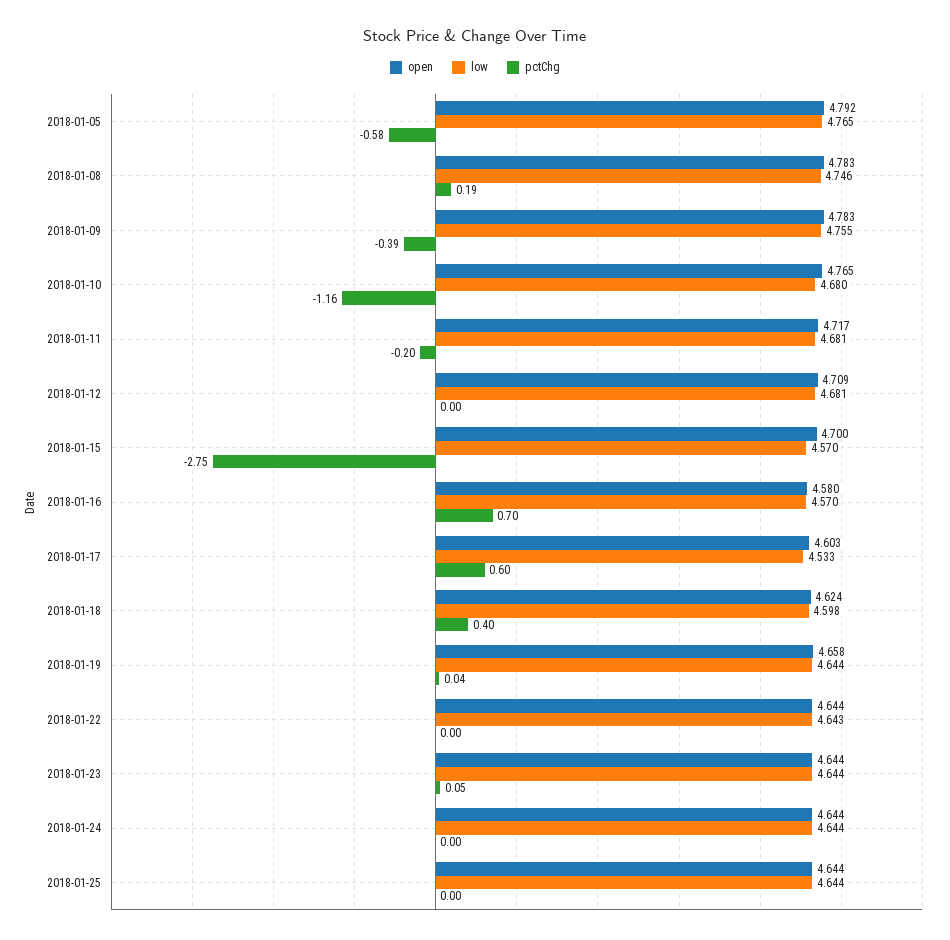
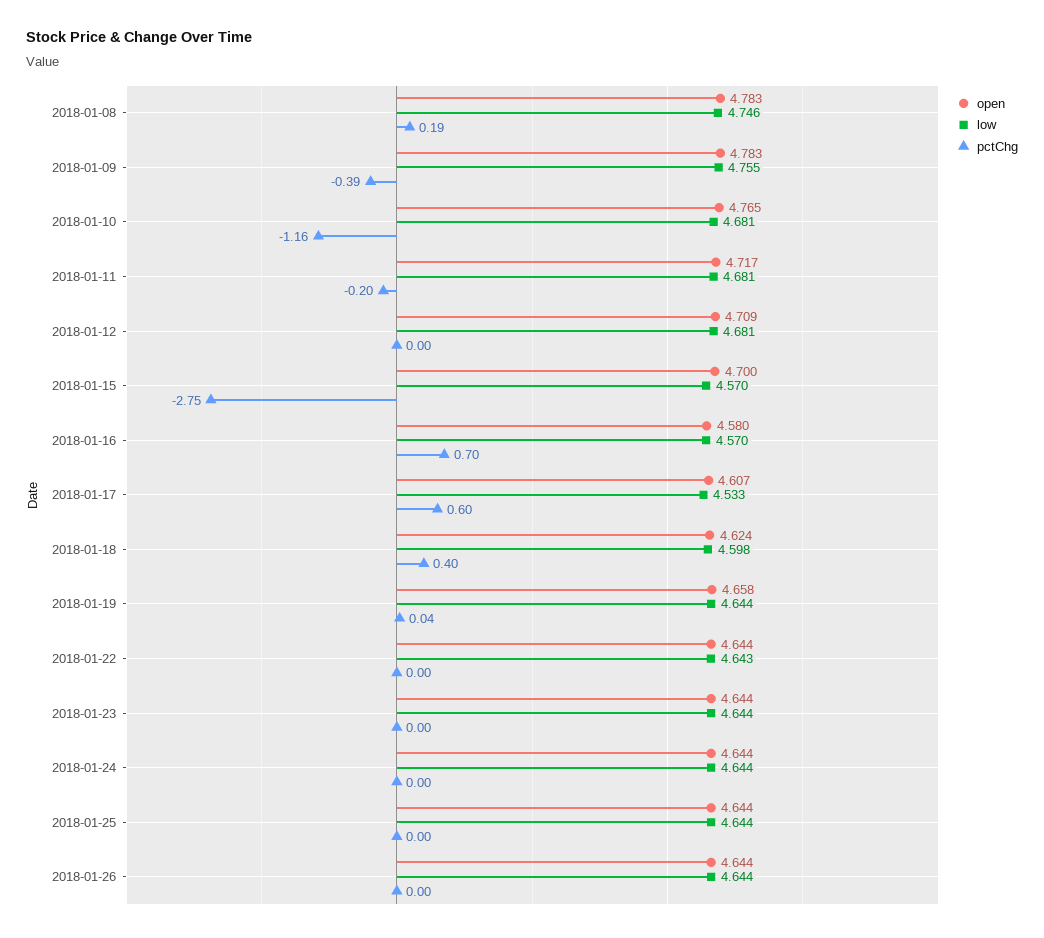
open, 2018-01-05: 4.792 -> none
low, 2018-01-05: 4.765 -> none
pctChg, 2018-01-05: -0.58 -> none
low, 2018-01-10: 4.68 -> 4.681
open, 2018-01-17: 4.603 -> 4.607
pctChg, 2018-01-23: 0.05 -> 0
open, 2018-01-26: none -> 4.644
low, 2018-01-26: none -> 4.644
pctChg, 2018-01-26: none -> 0

